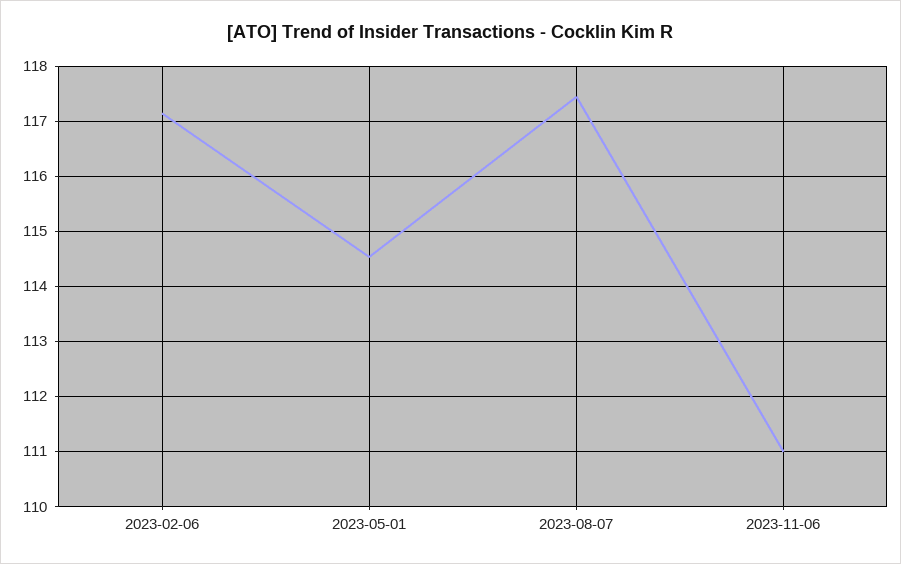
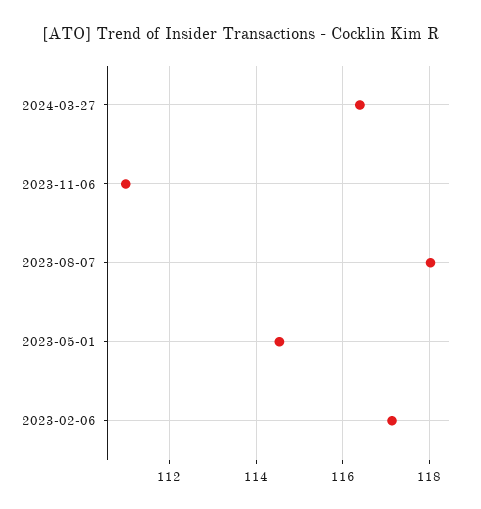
2023-08-07: 117.4 -> 118
2024-03-27: none -> 116.4

